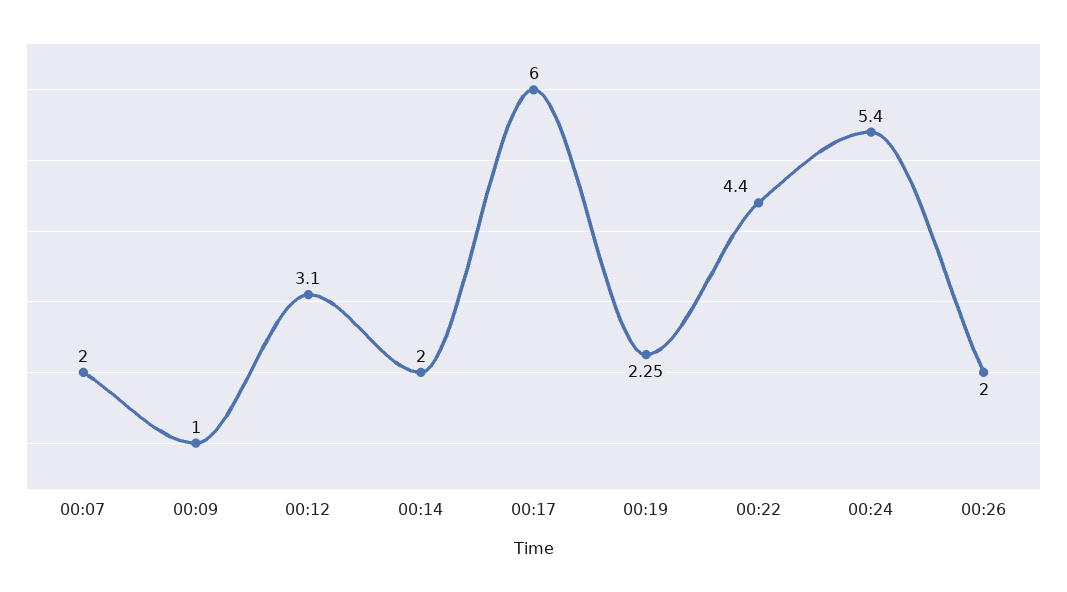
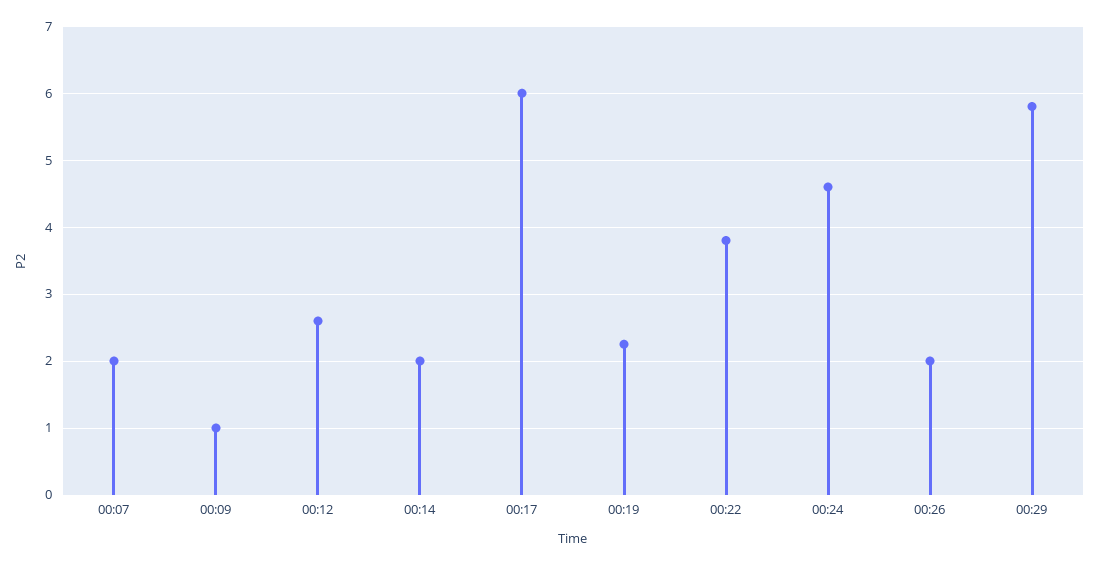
00:12: 3.1 -> 2.6
00:22: 4.4 -> 3.8
00:24: 5.4 -> 4.6
00:29: none -> 5.8

